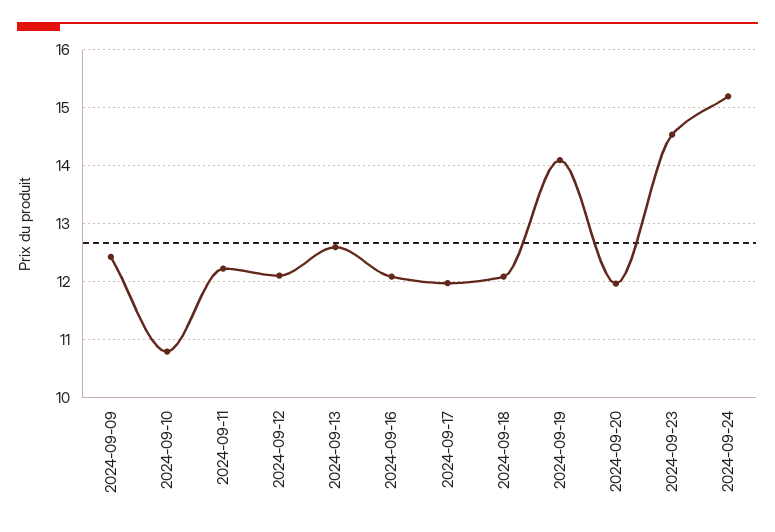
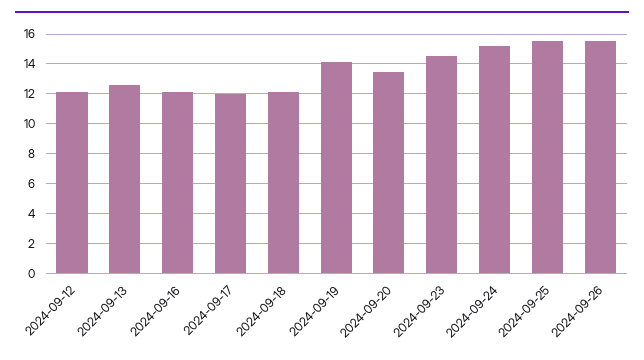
2024-09-09: 12.4 -> none
2024-09-10: 10.8 -> none
2024-09-11: 12.2 -> none
2024-09-20: 12 -> 13.5
2024-09-25: none -> 15.5
2024-09-26: none -> 15.5

